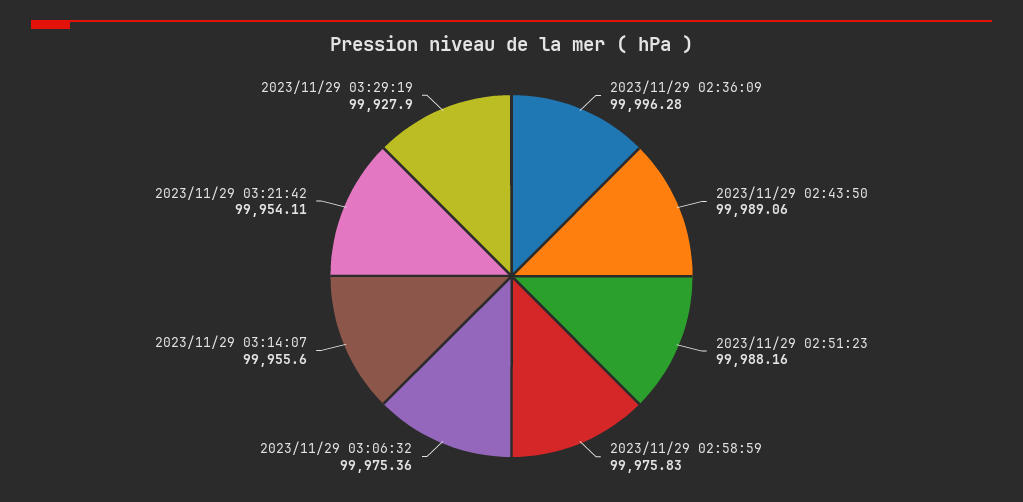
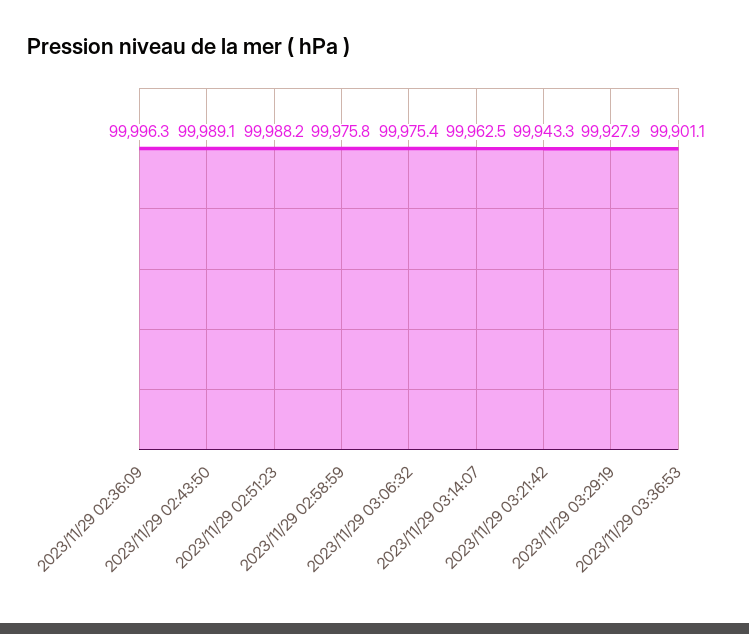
2023/11/29 03:14:07: 99955.6 -> 99962.5
2023/11/29 03:21:42: 99954.11 -> 99943.3
2023/11/29 03:36:53: none -> 99901.1

